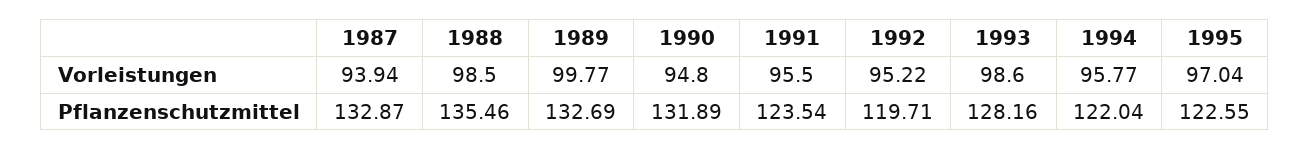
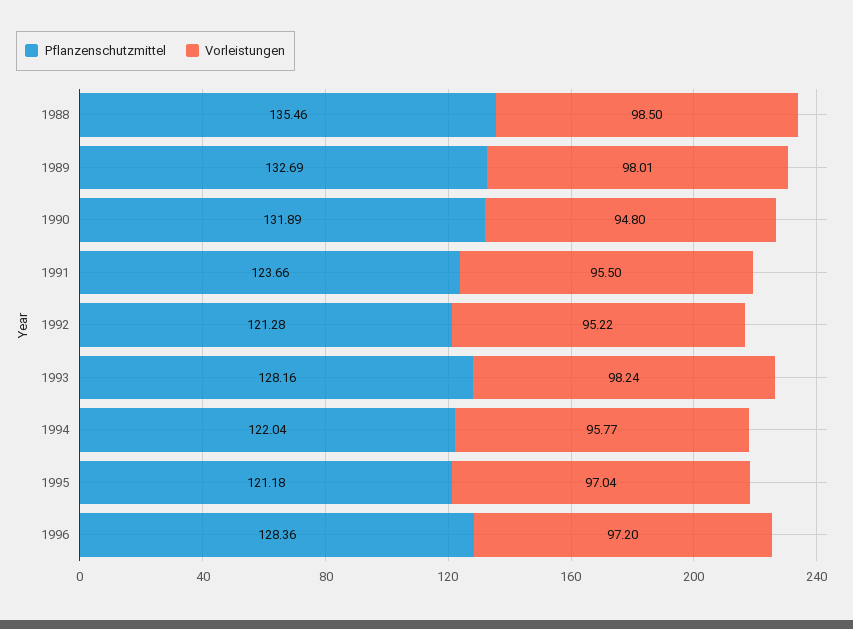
Vorleistungen, 1987: 93.94 -> none
Vorleistungen, 1989: 99.77 -> 98.01
Vorleistungen, 1993: 98.6 -> 98.24
Pflanzenschutzmittel, 1987: 132.87 -> none
Pflanzenschutzmittel, 1991: 123.54 -> 123.66
Pflanzenschutzmittel, 1992: 119.71 -> 121.28
Pflanzenschutzmittel, 1995: 122.55 -> 121.18
Pflanzenschutzmittel, 1996: none -> 128.36
Vorleistungen, 1996: none -> 97.2

